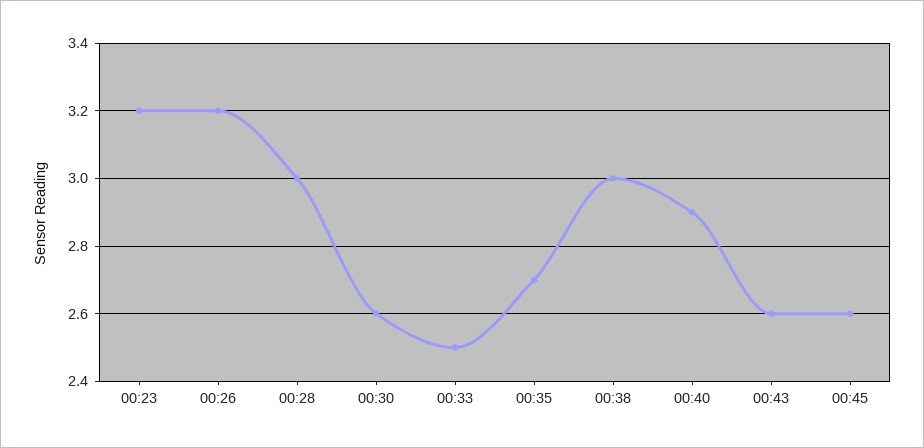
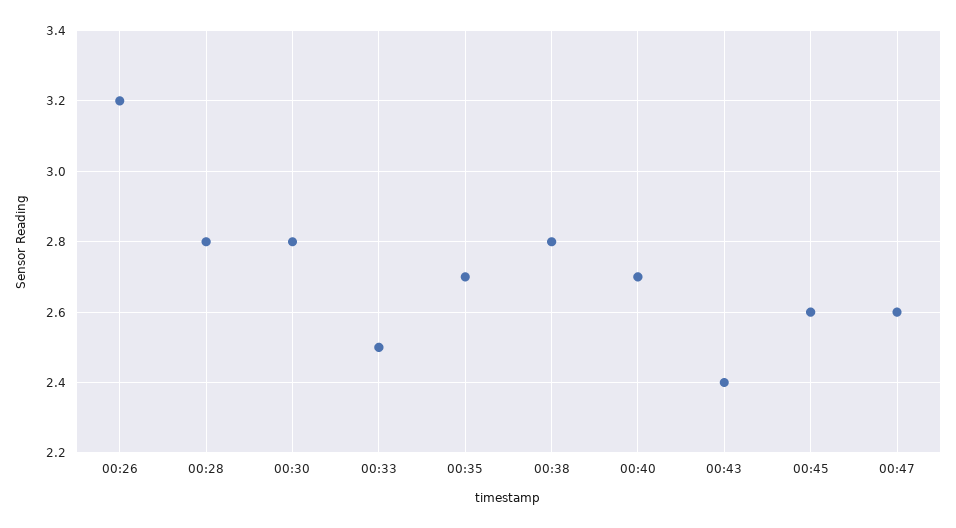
00:23: 3.2 -> none
00:28: 3 -> 2.8
00:30: 2.6 -> 2.8
00:38: 3 -> 2.8
00:40: 2.9 -> 2.7
00:43: 2.6 -> 2.4
00:47: none -> 2.6

